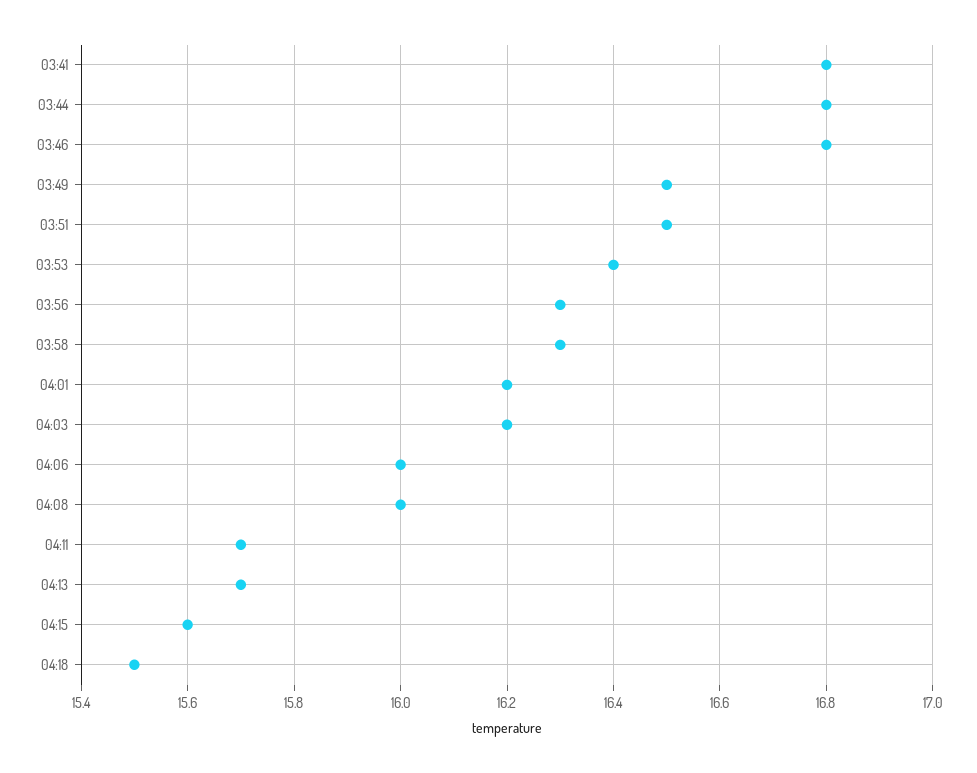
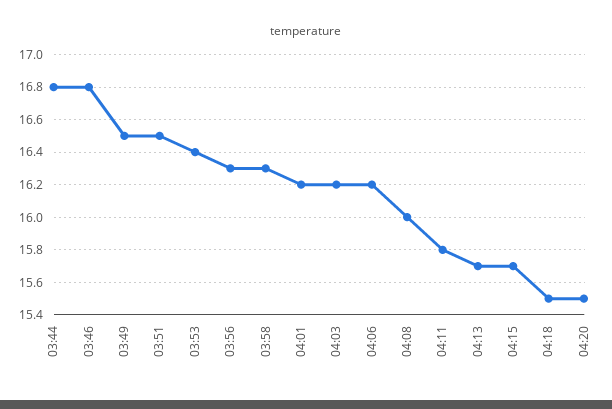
03:41: 16.8 -> none
04:06: 16 -> 16.2
04:11: 15.7 -> 15.8
04:15: 15.6 -> 15.7
04:20: none -> 15.5

